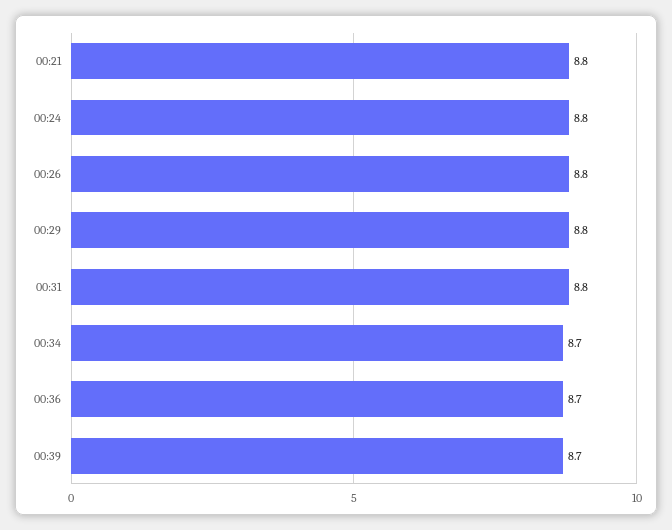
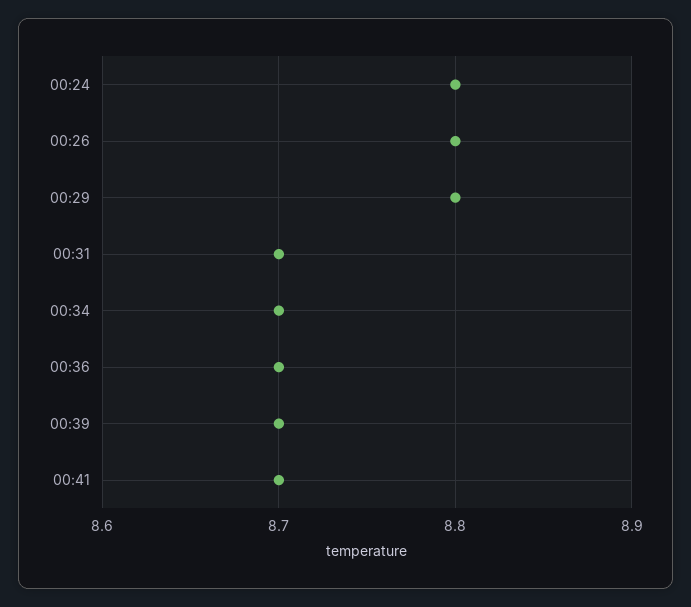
00:21: 8.8 -> none
00:31: 8.8 -> 8.7
00:41: none -> 8.7

